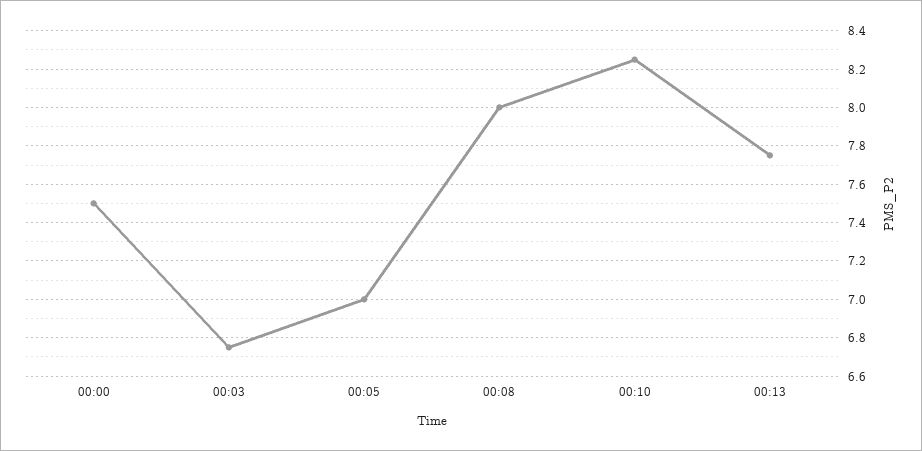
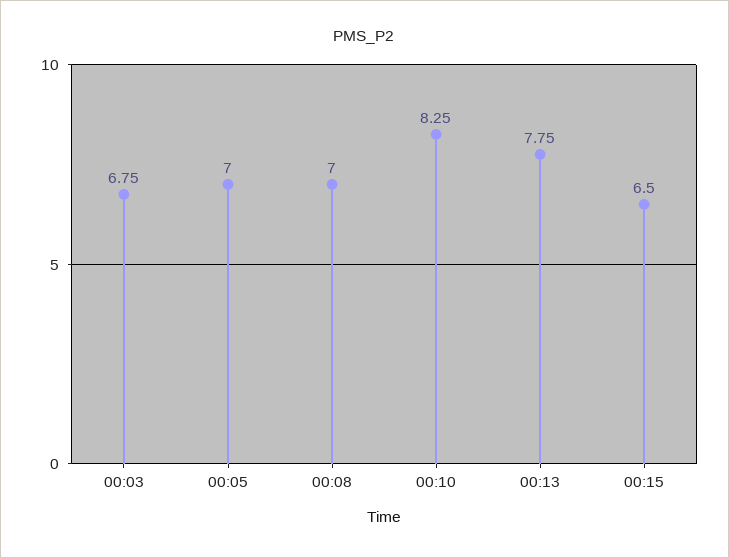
00:00: 7.5 -> none
00:08: 8 -> 7
00:15: none -> 6.5

